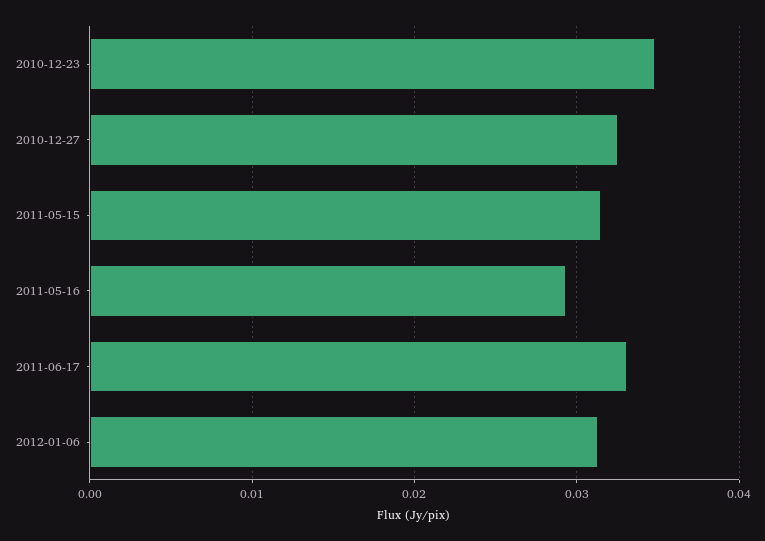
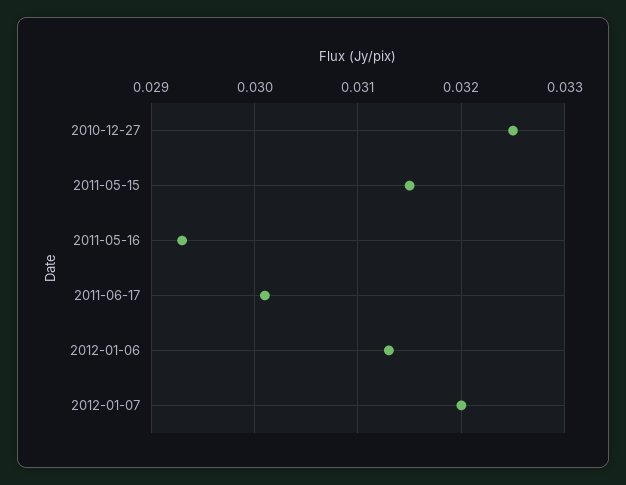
2010-12-23: 0.035 -> none
2011-06-17: 0.033 -> 0.0301
2012-01-07: none -> 0.032

